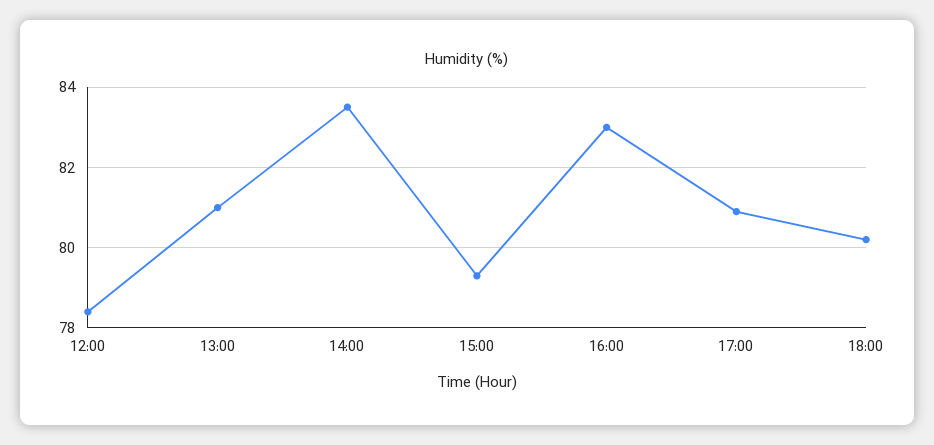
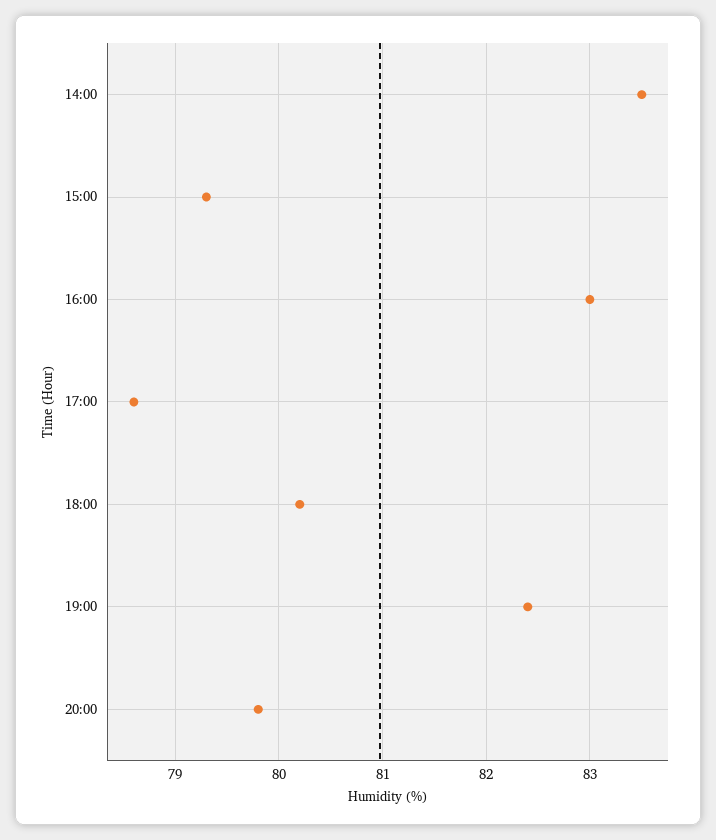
12:00: 78.5 -> none
13:00: 81 -> none
17:00: 81 -> 78.6
19:00: none -> 82.4
20:00: none -> 79.8

